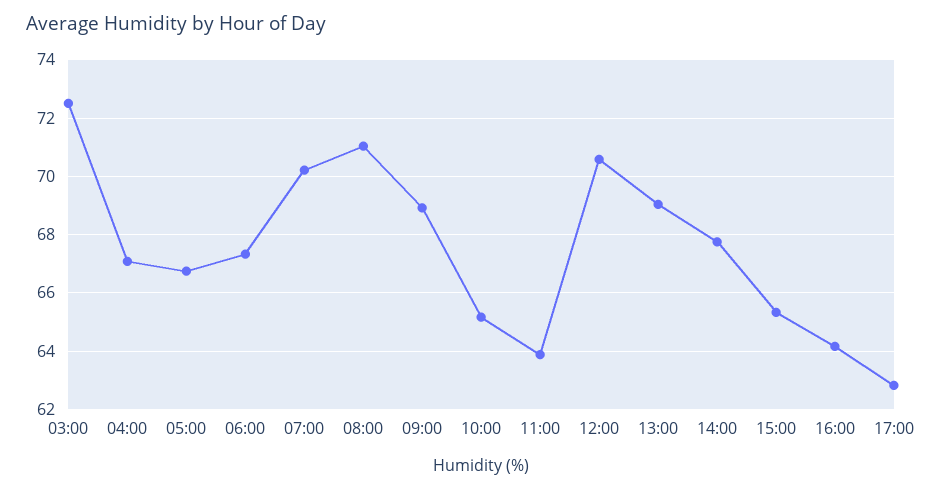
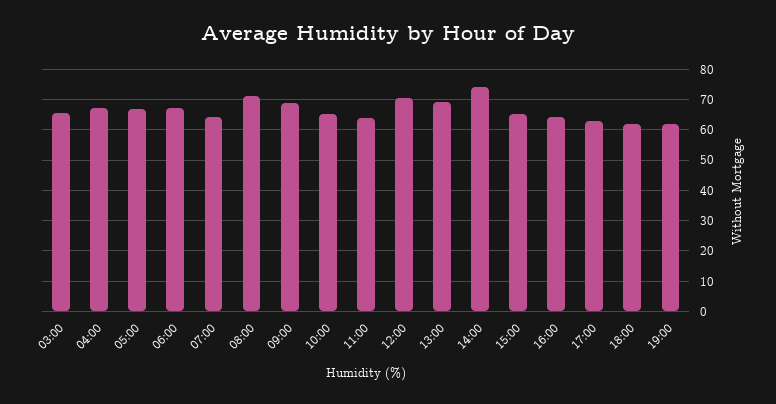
03:00: 72.5 -> 66
07:00: 70.25 -> 64
14:00: 67.75 -> 74
18:00: none -> 62
19:00: none -> 62

